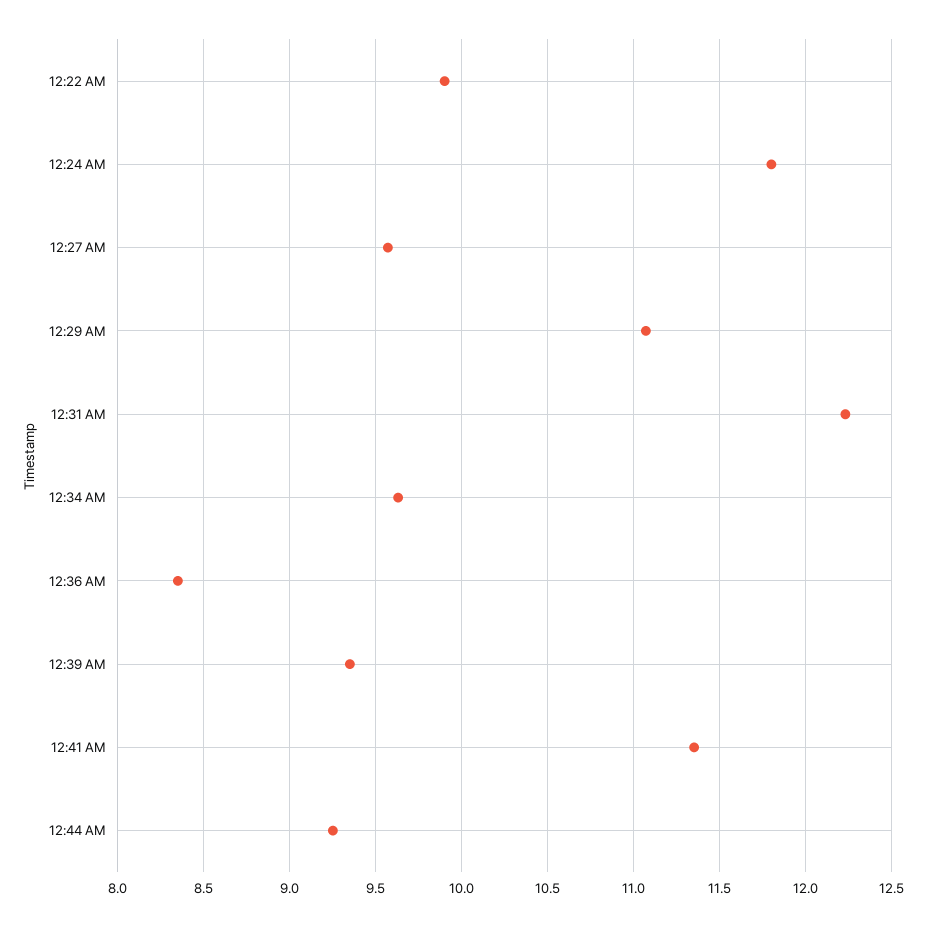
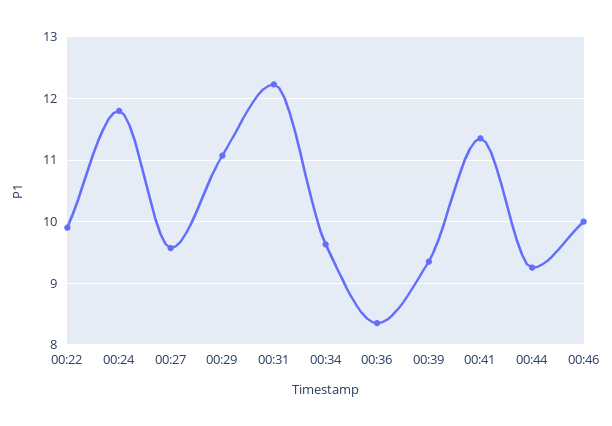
00:46: none -> 10

